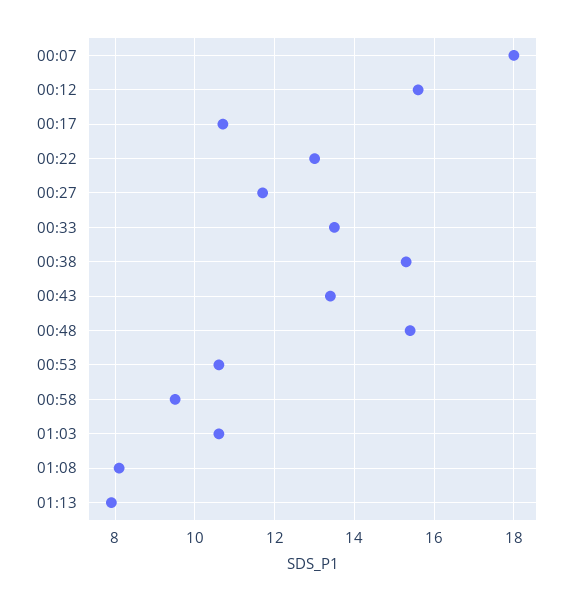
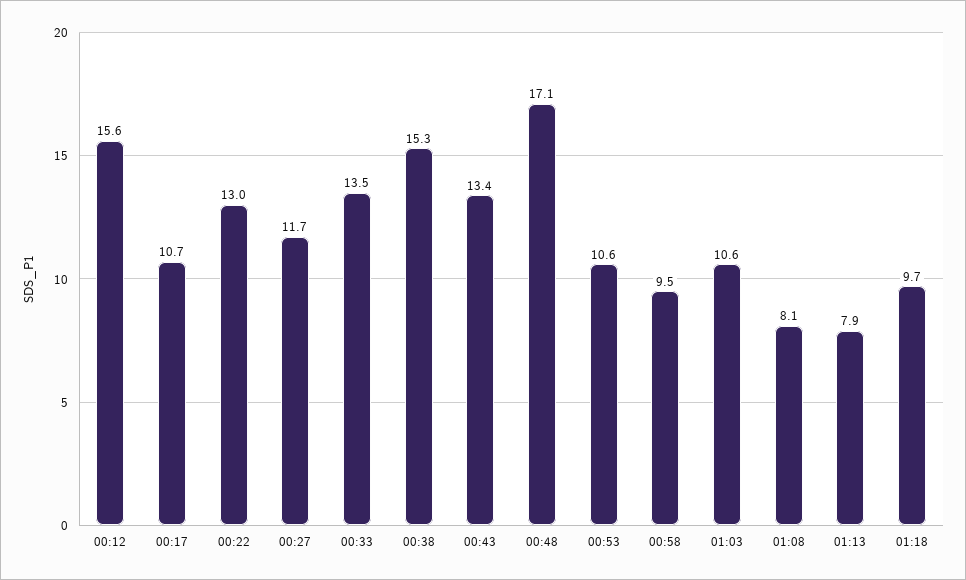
00:07: 18 -> none
00:48: 15.5 -> 17.1
01:18: none -> 9.7

